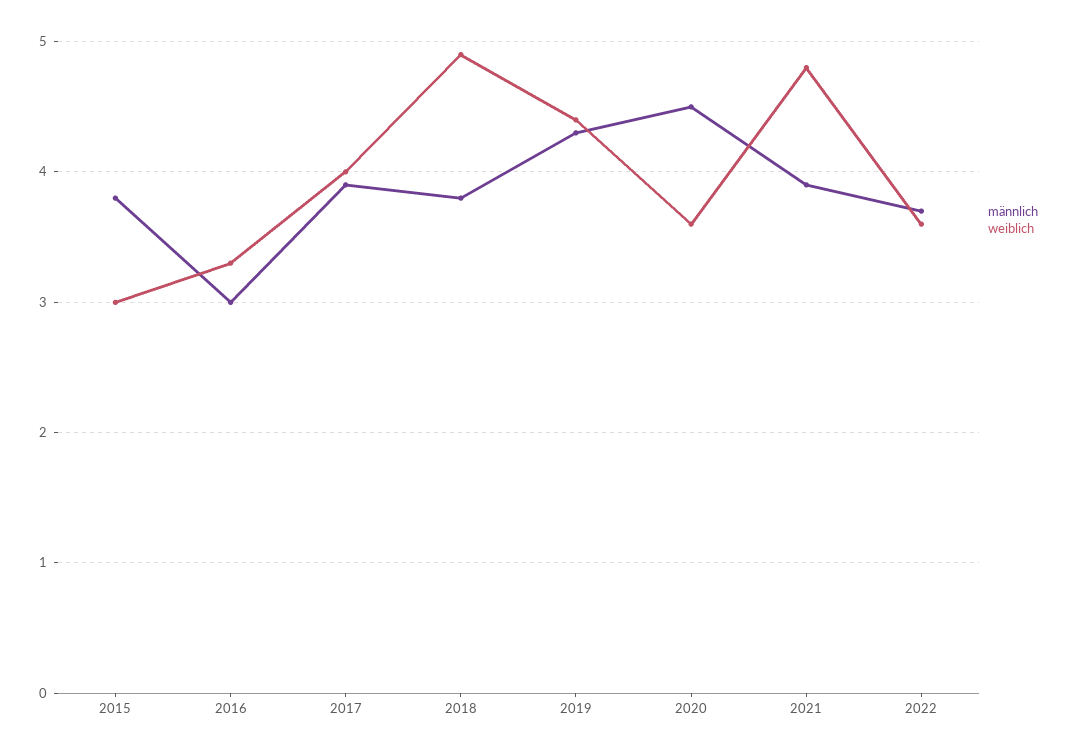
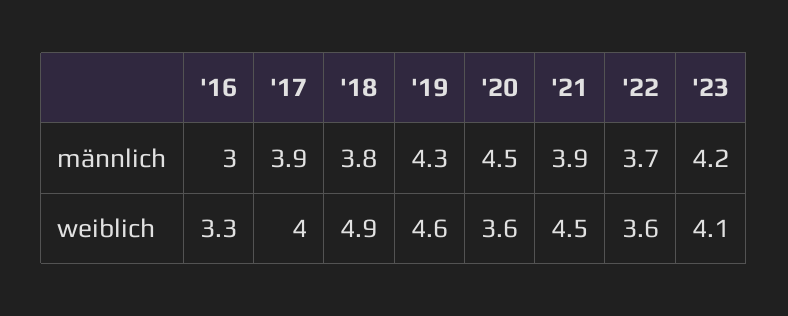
männlich, 2015: 3.8 -> none
weiblich, 2015: 3 -> none
weiblich, 2019: 4.4 -> 4.6
weiblich, 2021: 4.8 -> 4.5
männlich, '23: none -> 4.2
weiblich, '23: none -> 4.1

